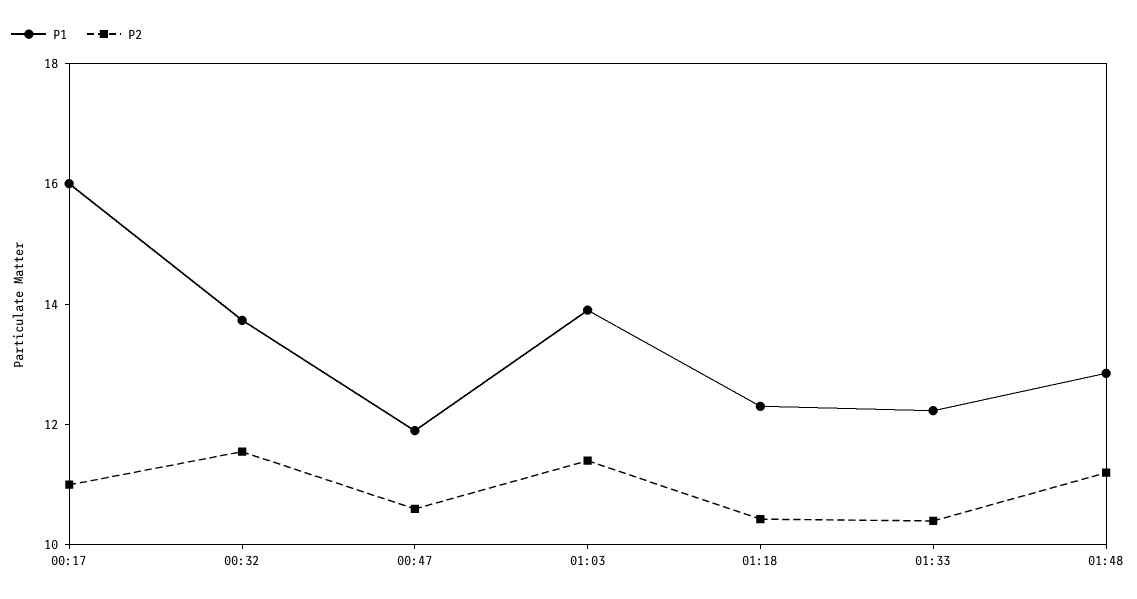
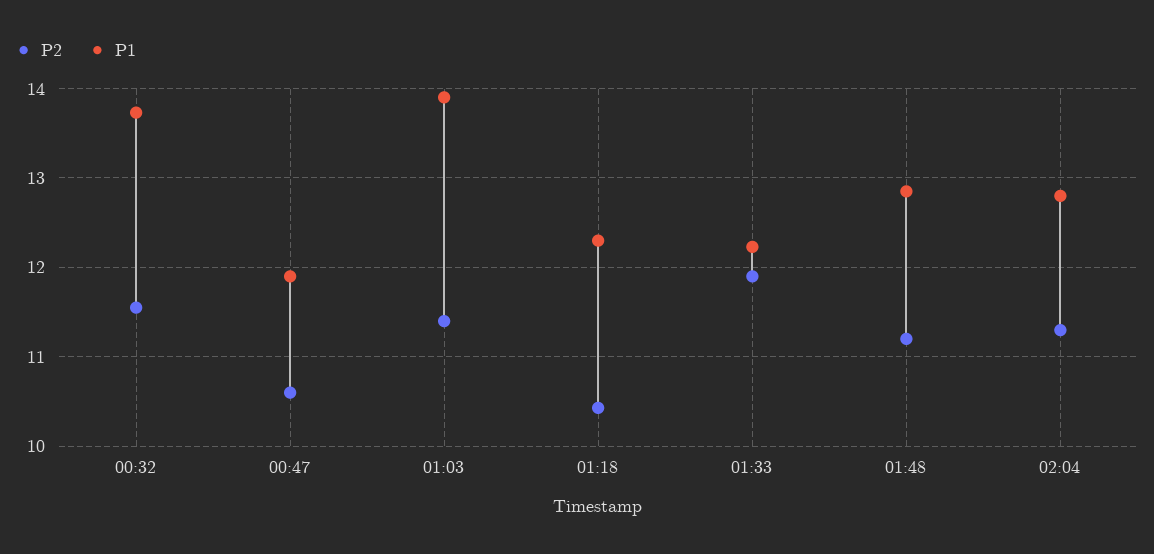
P1, 00:17: 16 -> none
P2, 00:17: 11 -> none
P2, 01:33: 10.5 -> 11.9
P2, 02:04: none -> 11.3
P1, 02:04: none -> 12.8

